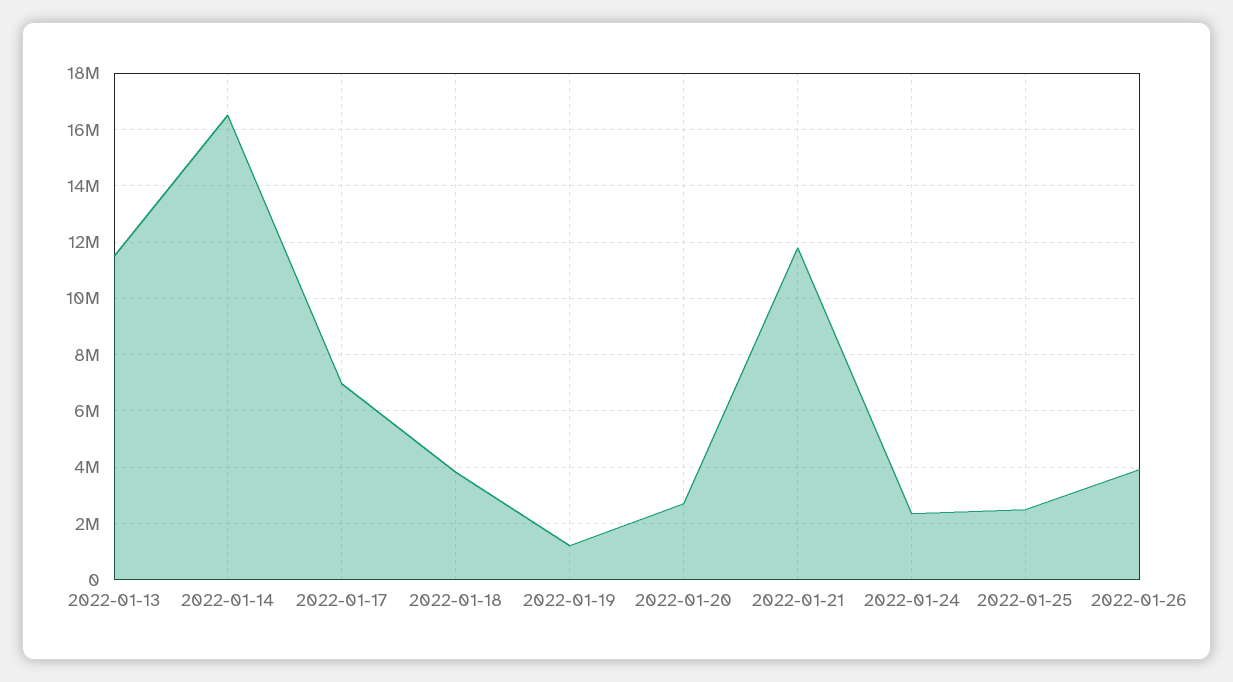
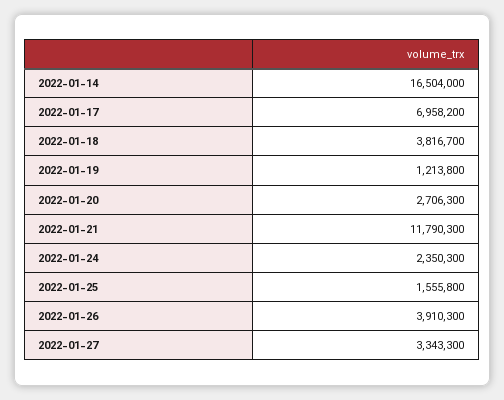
2022-01-13: 11500000 -> none
2022-01-25: 2500000 -> 1555800
2022-01-27: none -> 3343300

